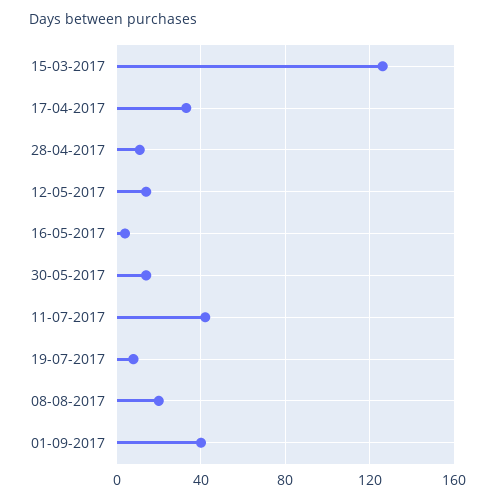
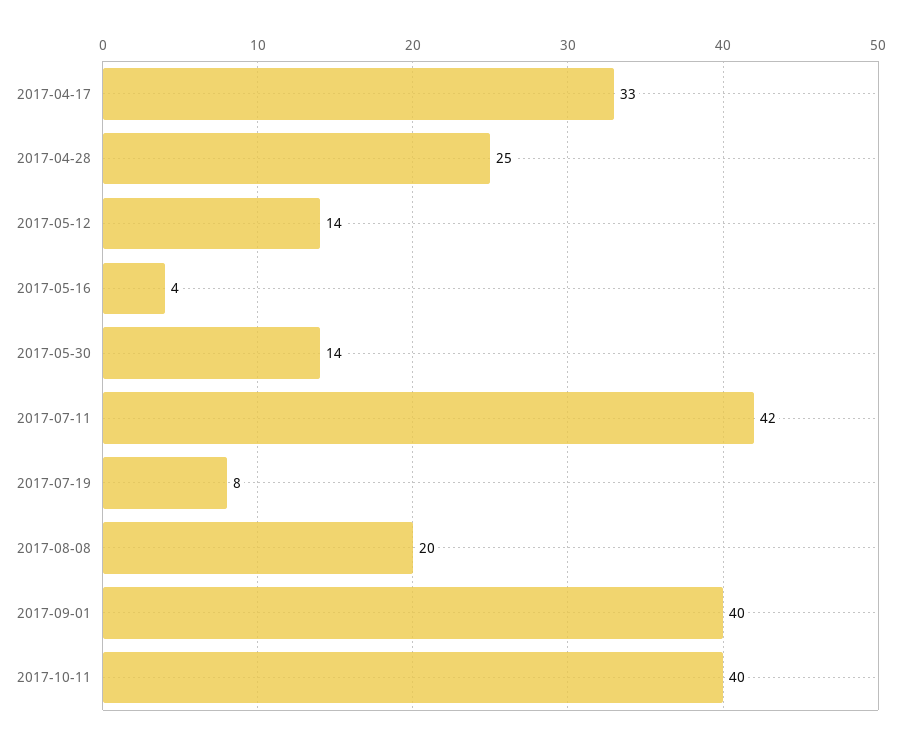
15-03-2017: 125 -> none
28-04-2017: 10 -> 25
2017-10-11: none -> 40

